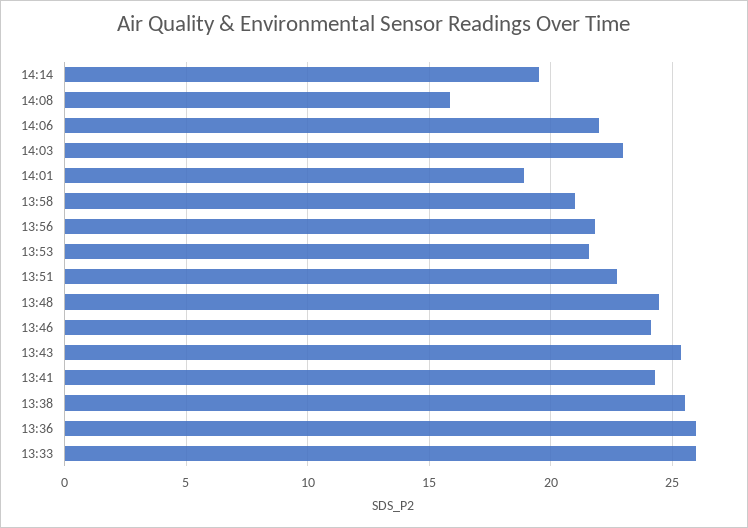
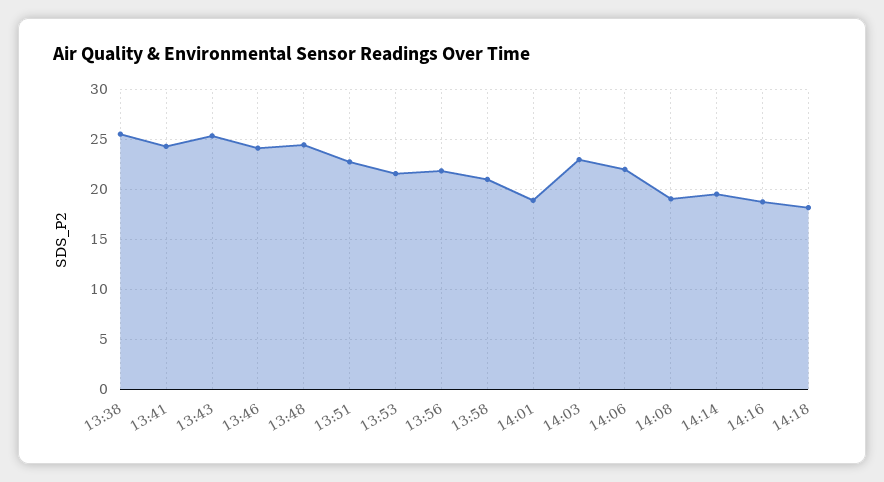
14:08: 16 -> 19
13:36: 26 -> none
13:33: 26 -> none
14:16: none -> 19
14:18: none -> 18

